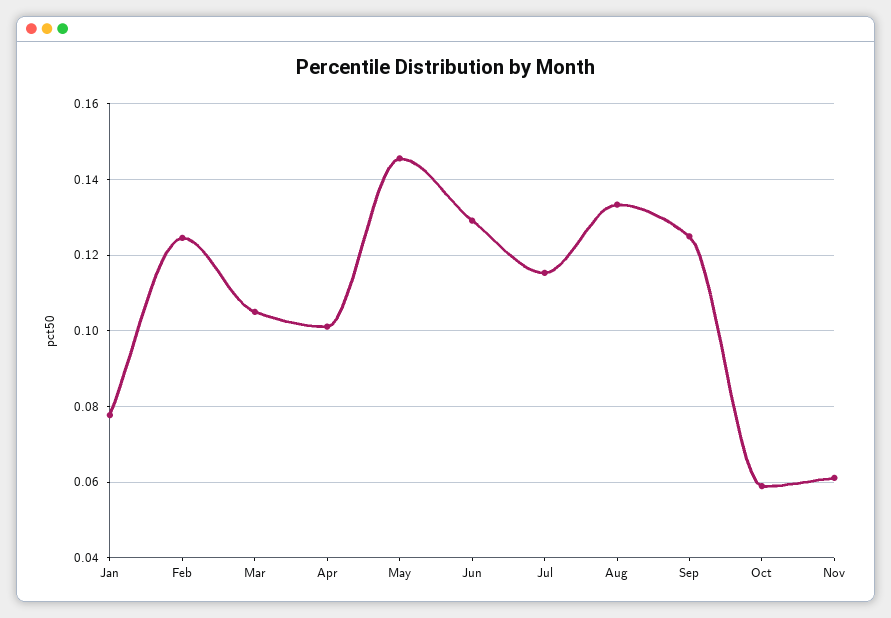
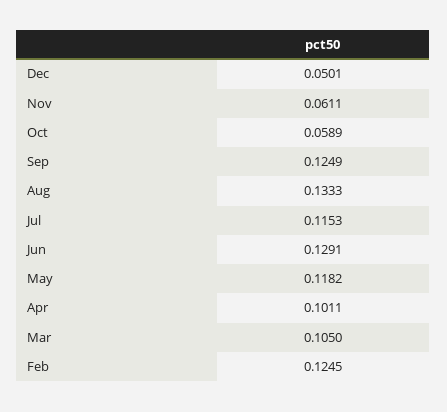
Jan: 0.078 -> none
May: 0.146 -> 0.1182
Dec: none -> 0.0501

